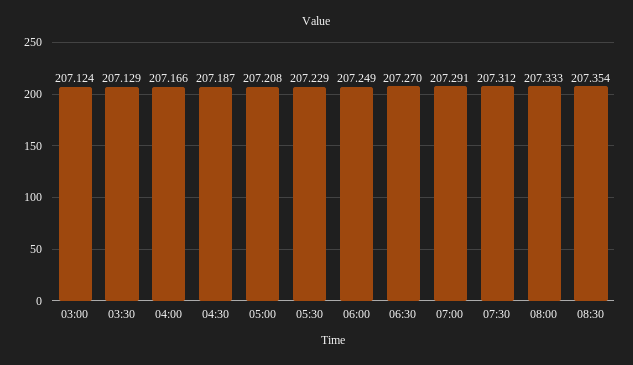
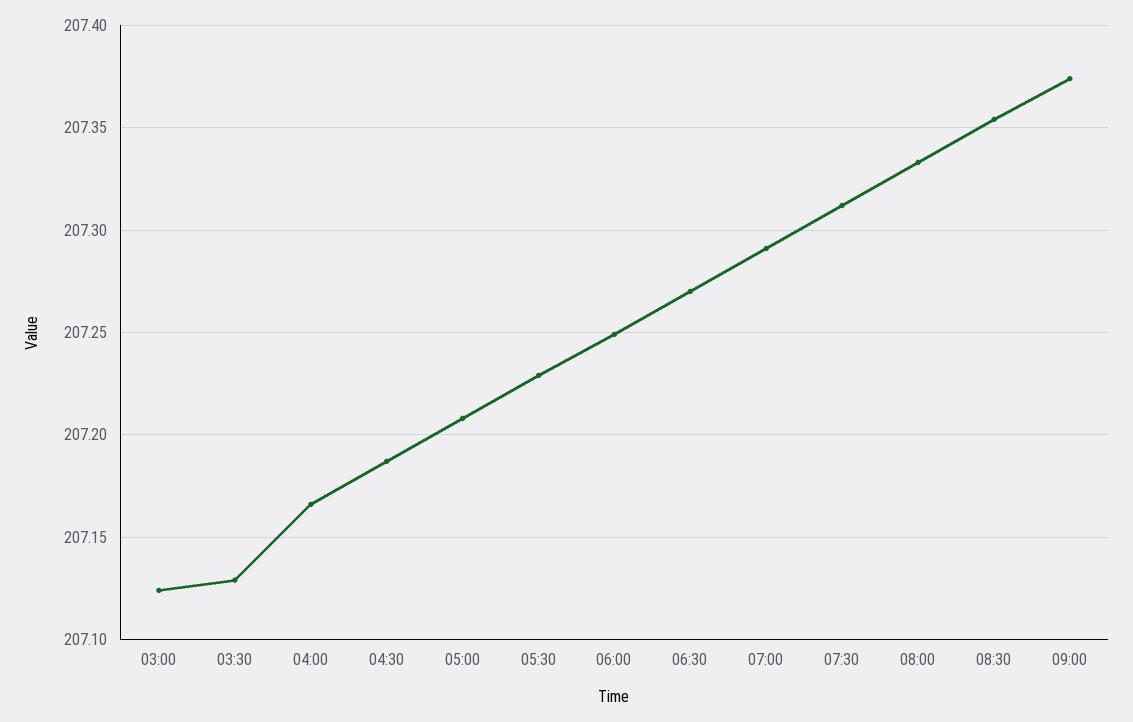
09:00: none -> 207.375

